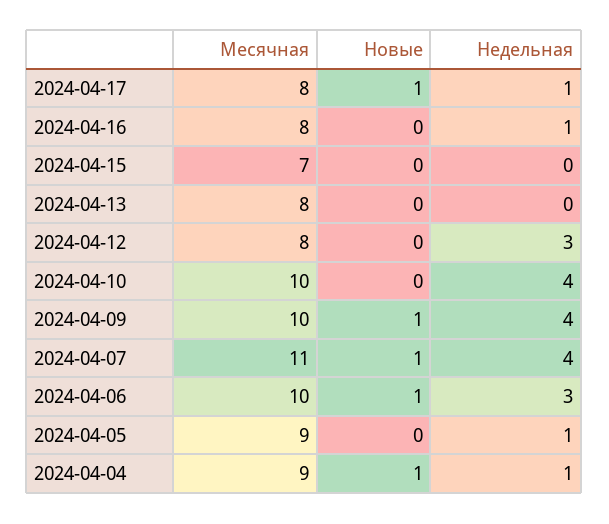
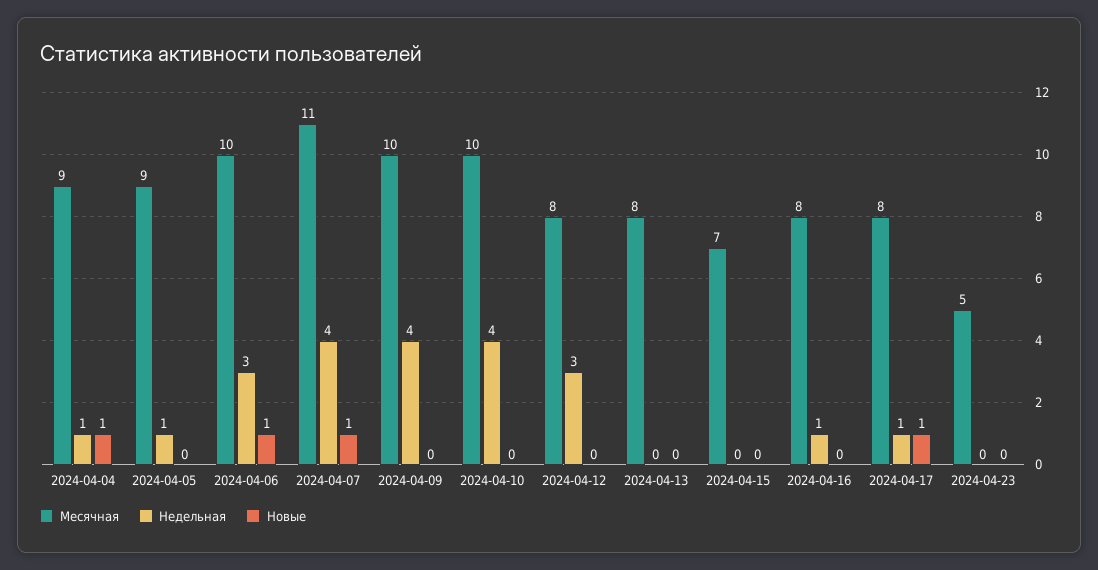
Новые, 2024-04-09: 1 -> 0
Месячная, 2024-04-23: none -> 5
Недельная, 2024-04-23: none -> 0
Новые, 2024-04-23: none -> 0

